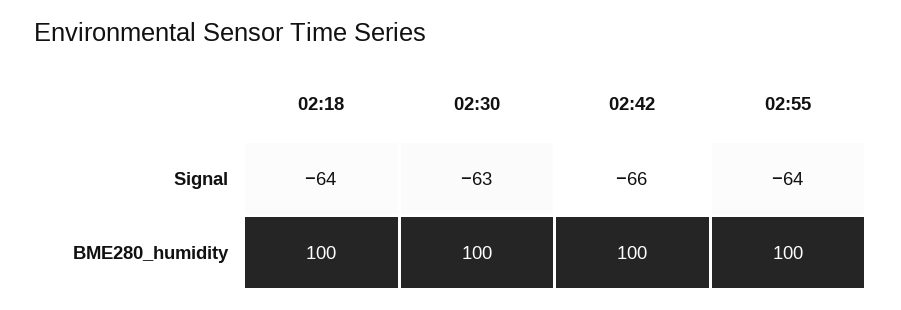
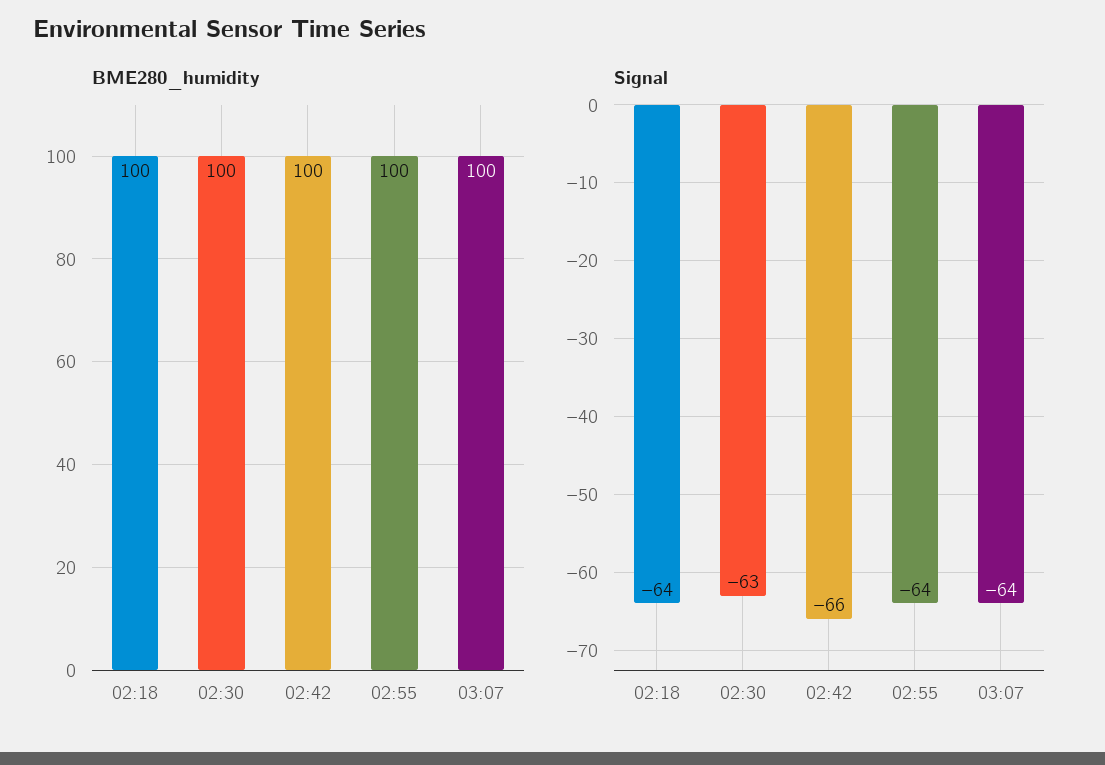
BME280_humidity, 03:07: none -> 100
Signal, 03:07: none -> -64

